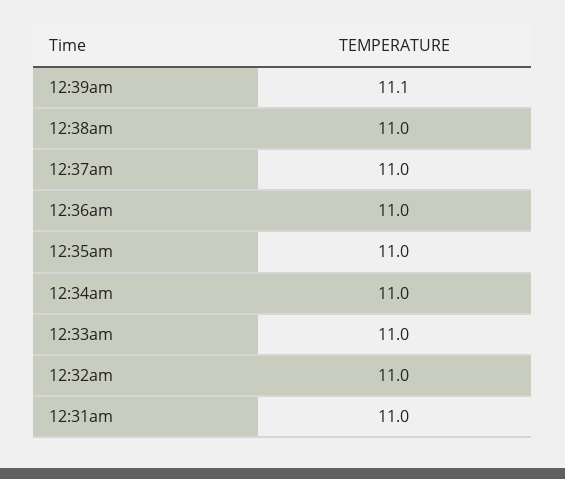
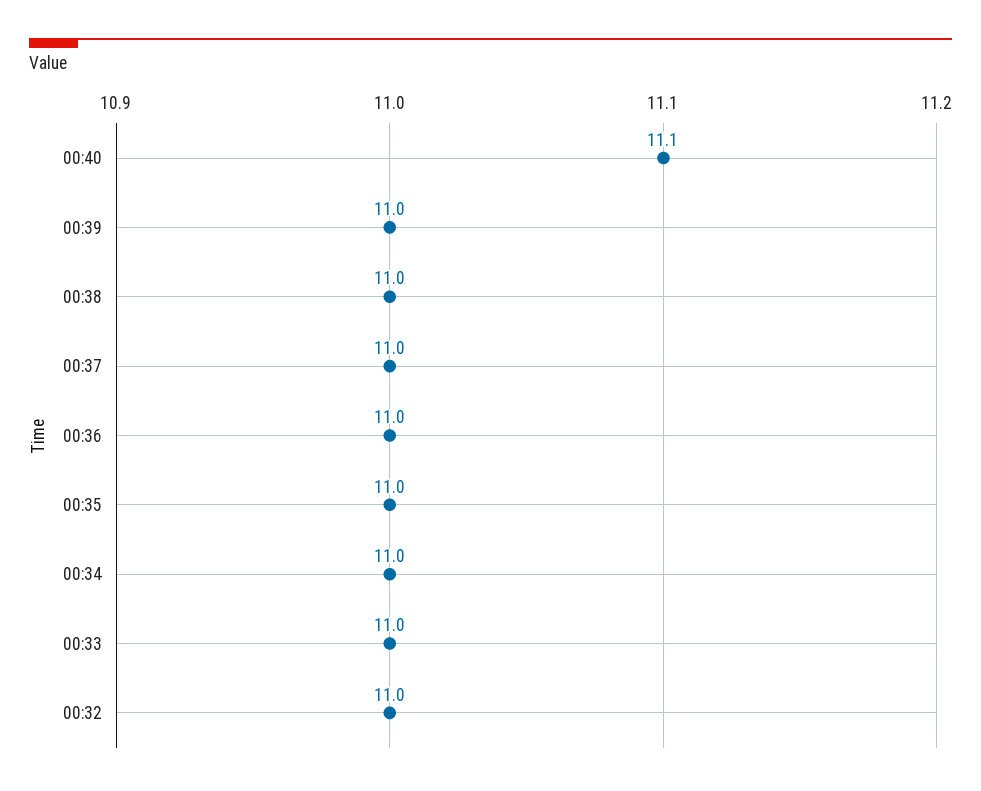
12:39am: 11.1 -> 11
12:31am: 11 -> none
00:40: none -> 11.1

